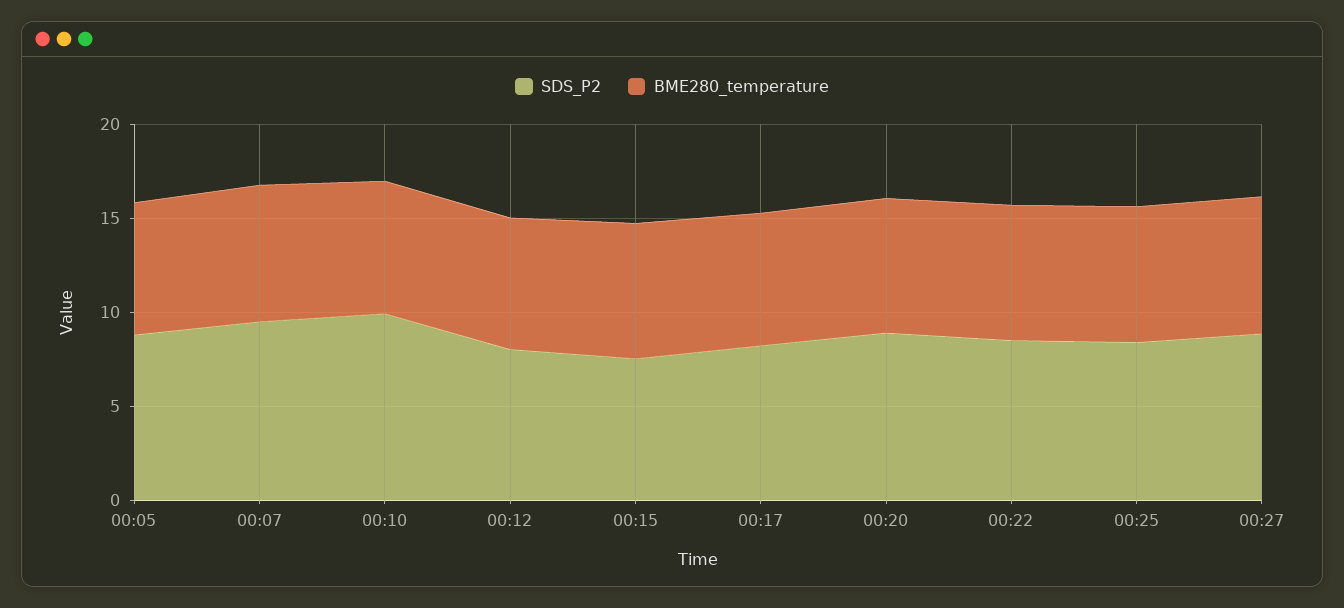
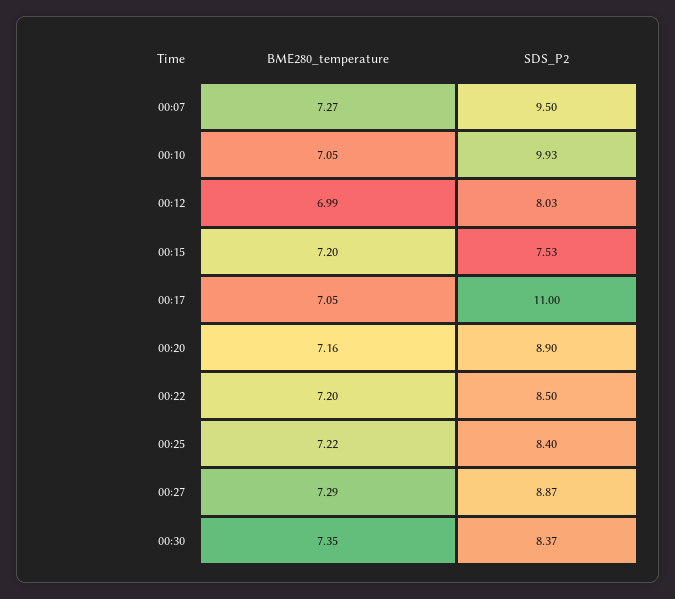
SDS_P2, 00:05: 9 -> none
BME280_temperature, 00:05: 7 -> none
SDS_P2, 00:17: 8 -> 11
BME280_temperature, 00:30: none -> 7.35
SDS_P2, 00:30: none -> 8.37

